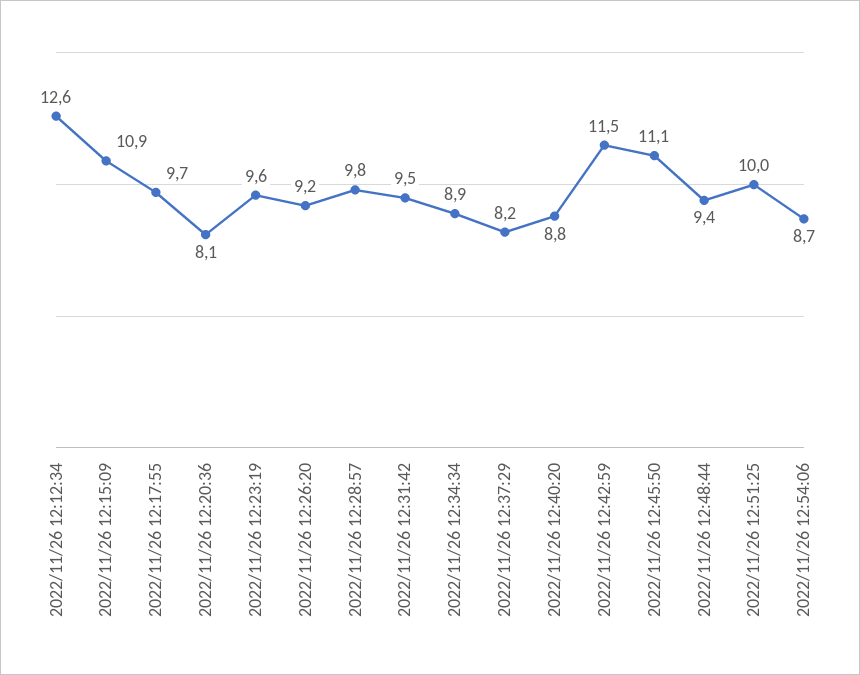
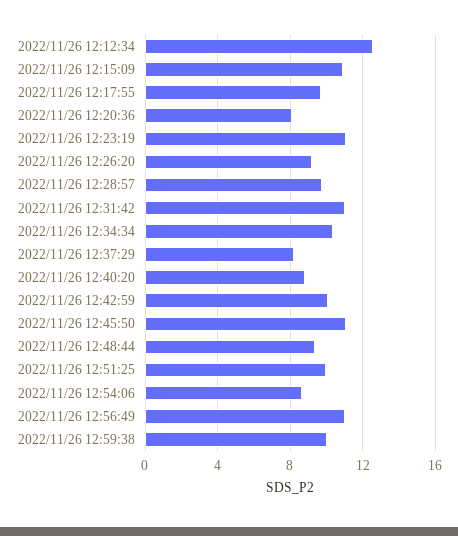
2022/11/26 12:23:19: 9.6 -> 11
2022/11/26 12:31:42: 9.5 -> 11
2022/11/26 12:34:34: 8.9 -> 10.5
2022/11/26 12:42:59: 11.5 -> 10
2022/11/26 12:56:49: none -> 11
2022/11/26 12:59:38: none -> 10

